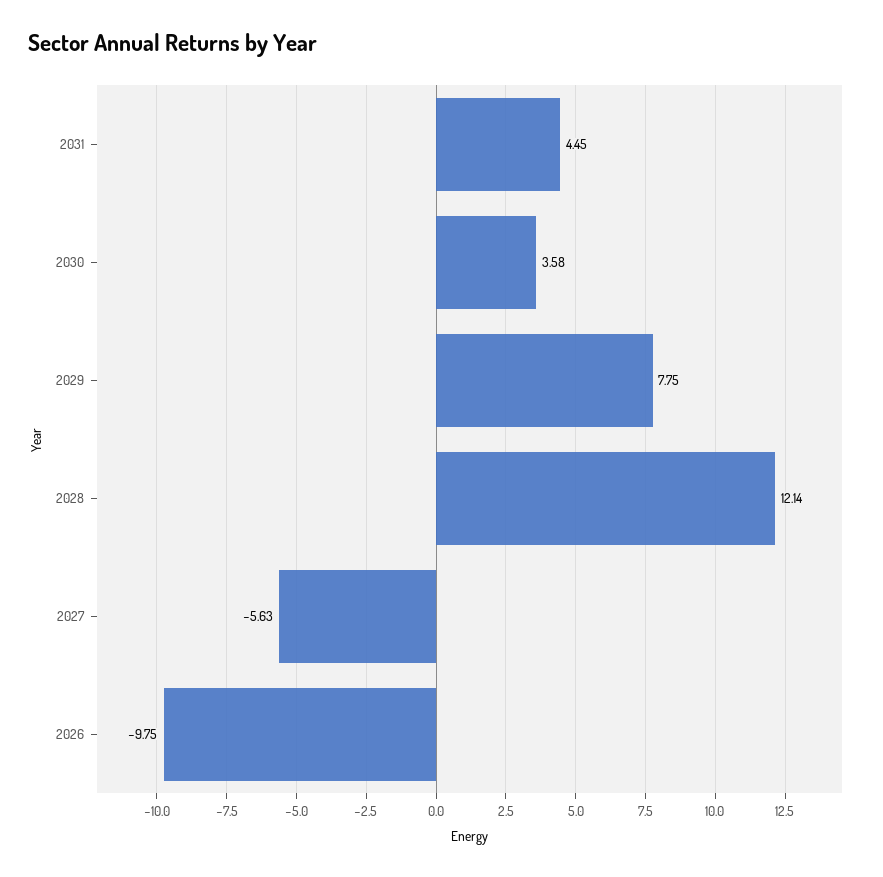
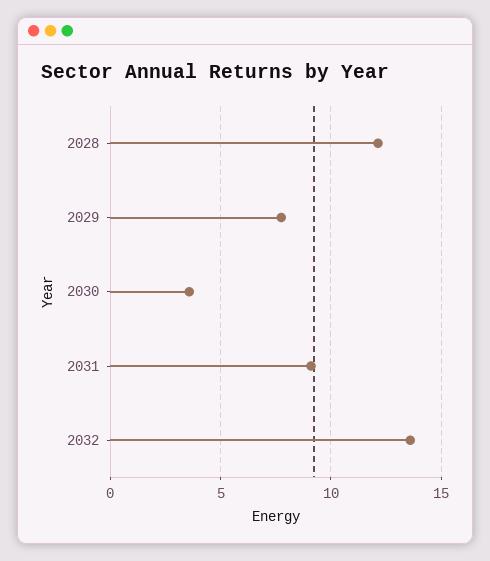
2031: 4.45 -> 9
2027: -5.63 -> none
2026: -9.75 -> none
2032: none -> 13.5

